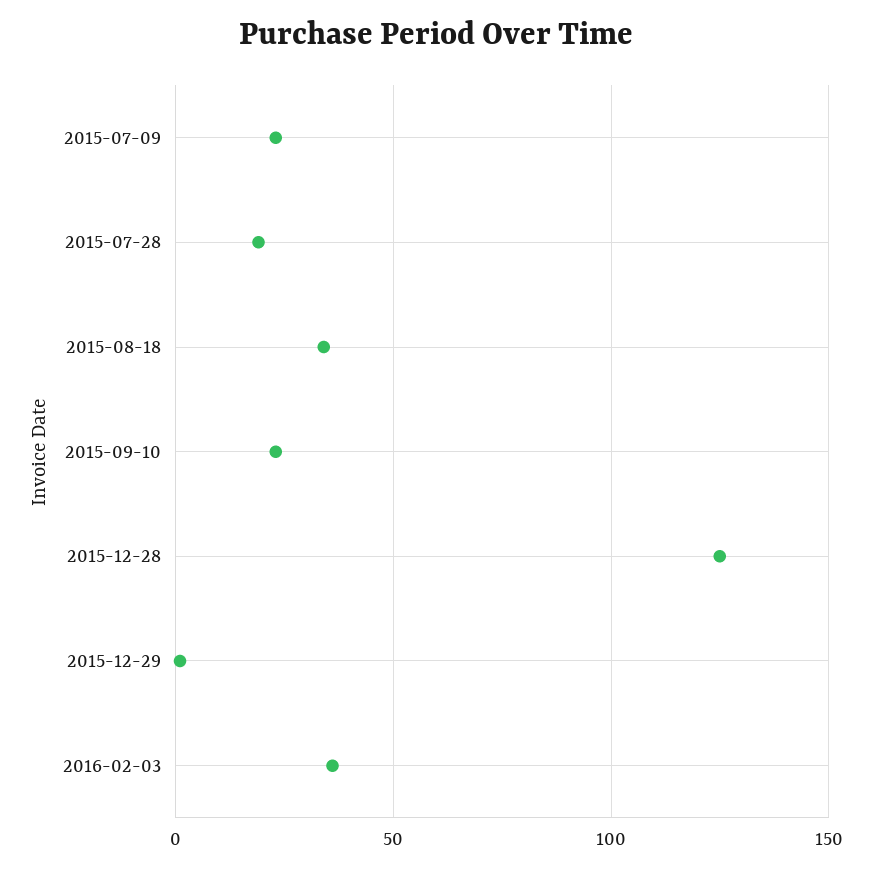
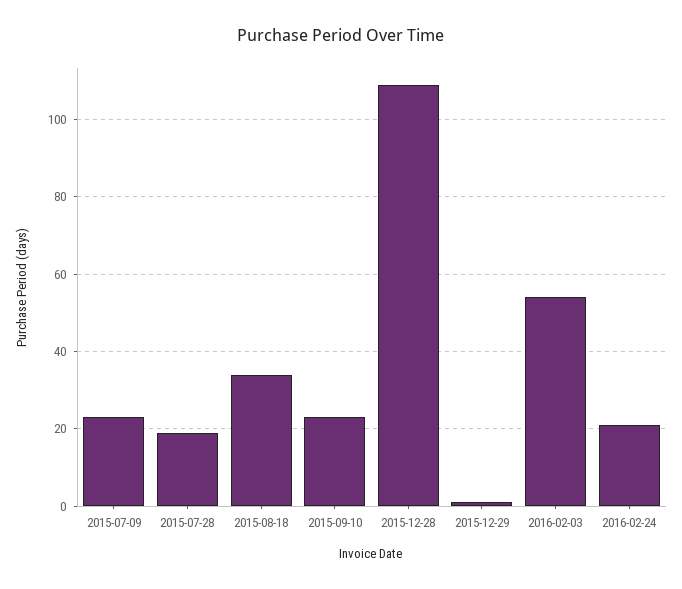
2015-12-28: 125 -> 110
2016-02-03: 35 -> 55
2016-02-24: none -> 20

